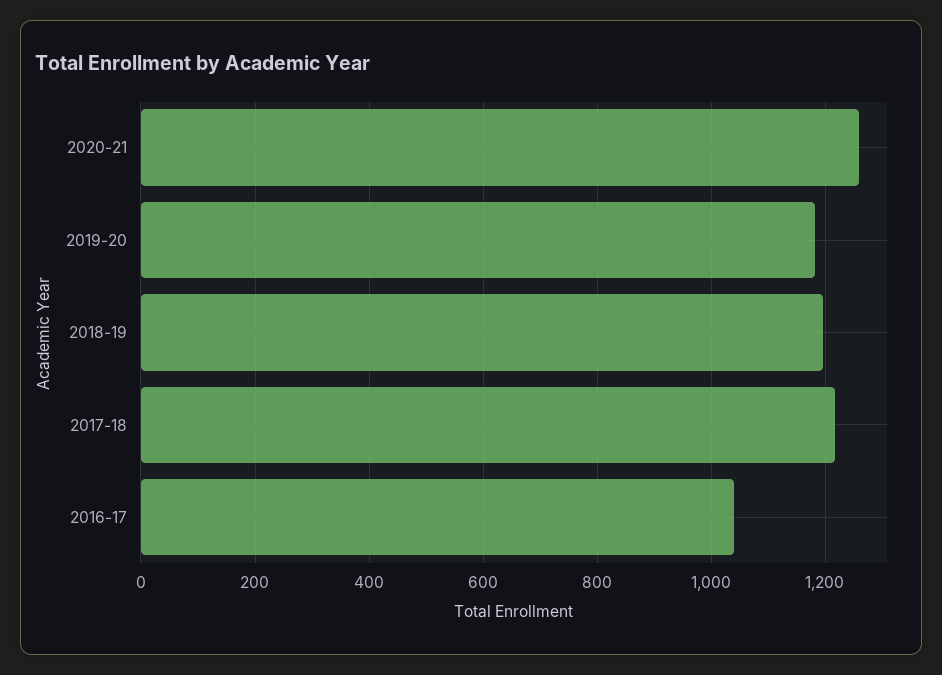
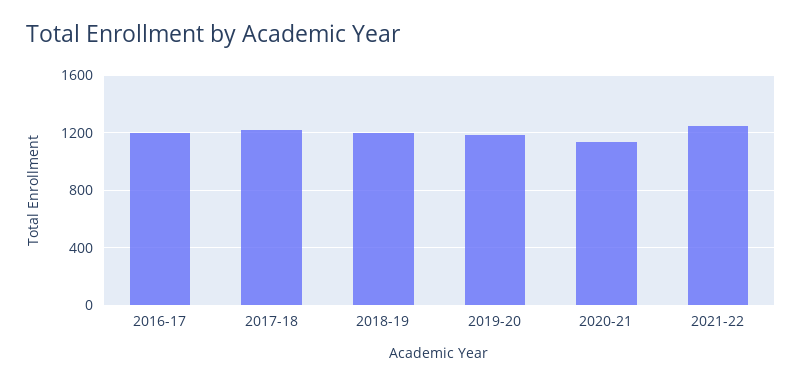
2020-21: 1260 -> 1150
2016-17: 1040 -> 1200
2021-22: none -> 1250

